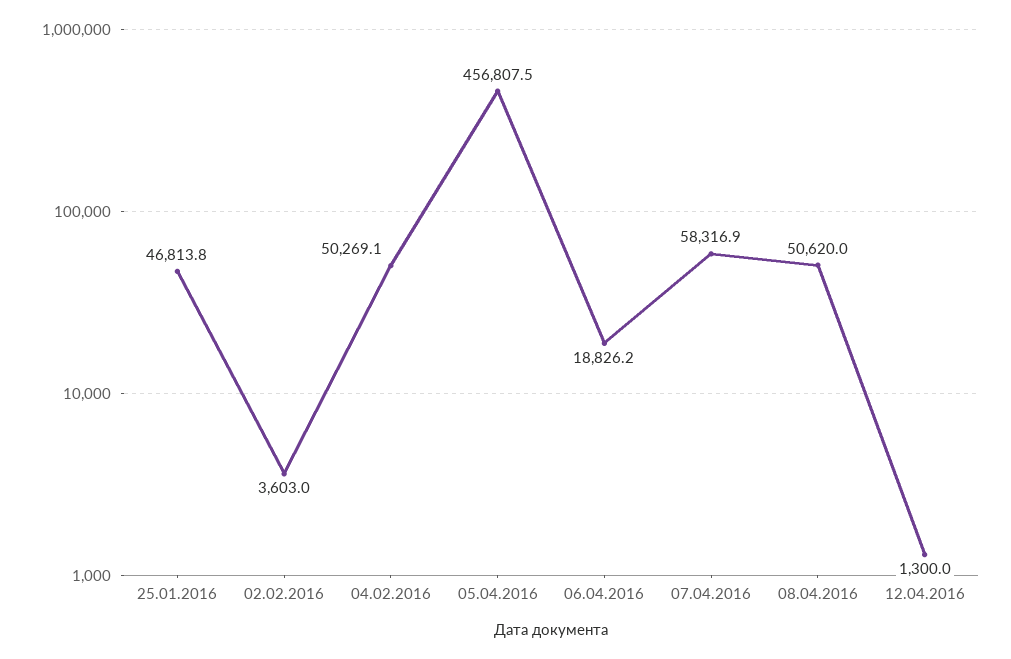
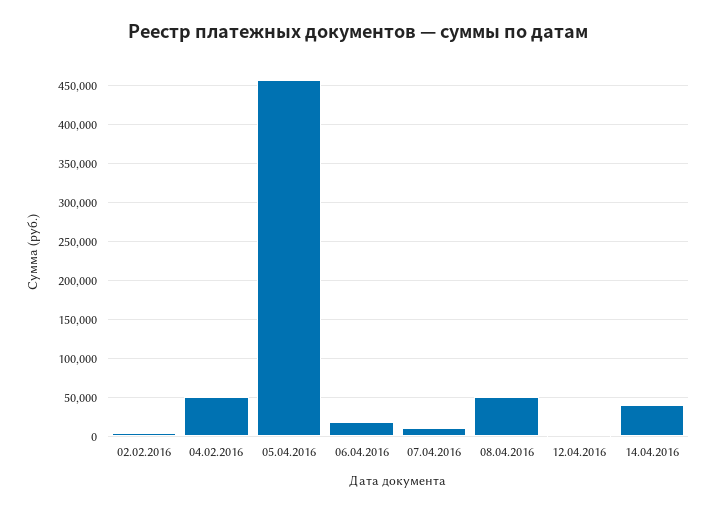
25.01.2016: 46813.8 -> none
07.04.2016: 58316.9 -> 10000
14.04.2016: none -> 40000

